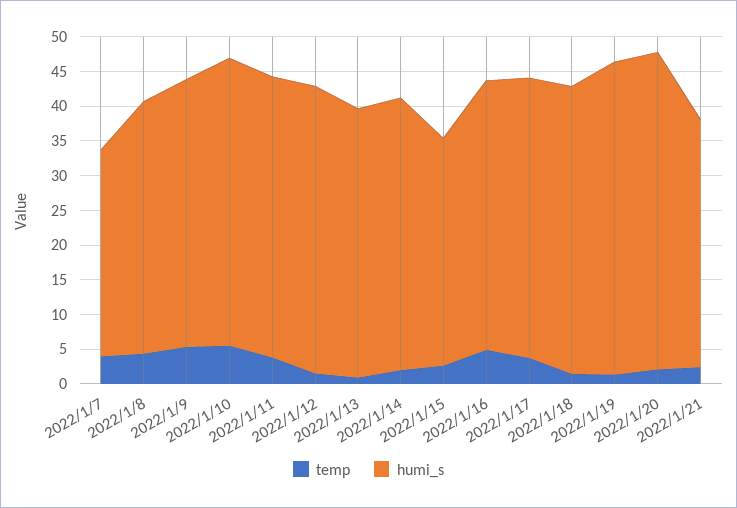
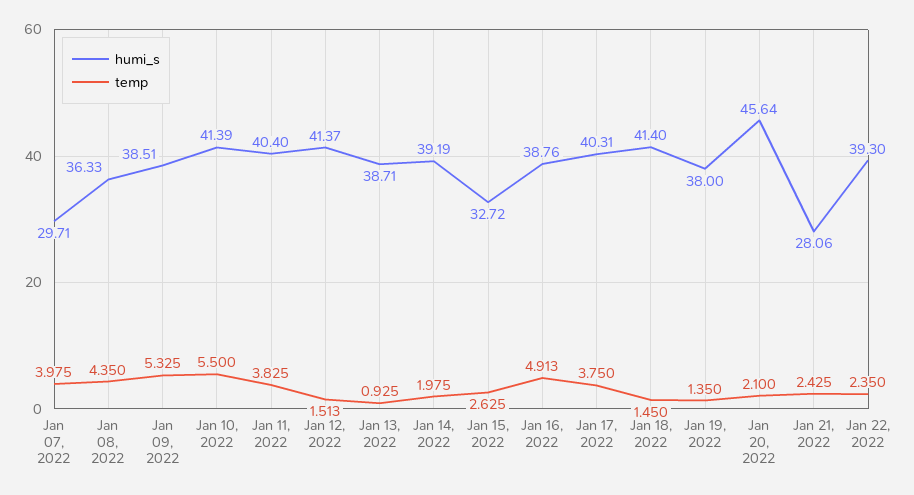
humi_s, 2022/1/19: 45 -> 38
humi_s, 2022/1/21: 35 -> 28.06
humi_s, Jan 22, 2022: none -> 39.3
temp, Jan 22, 2022: none -> 2.35

